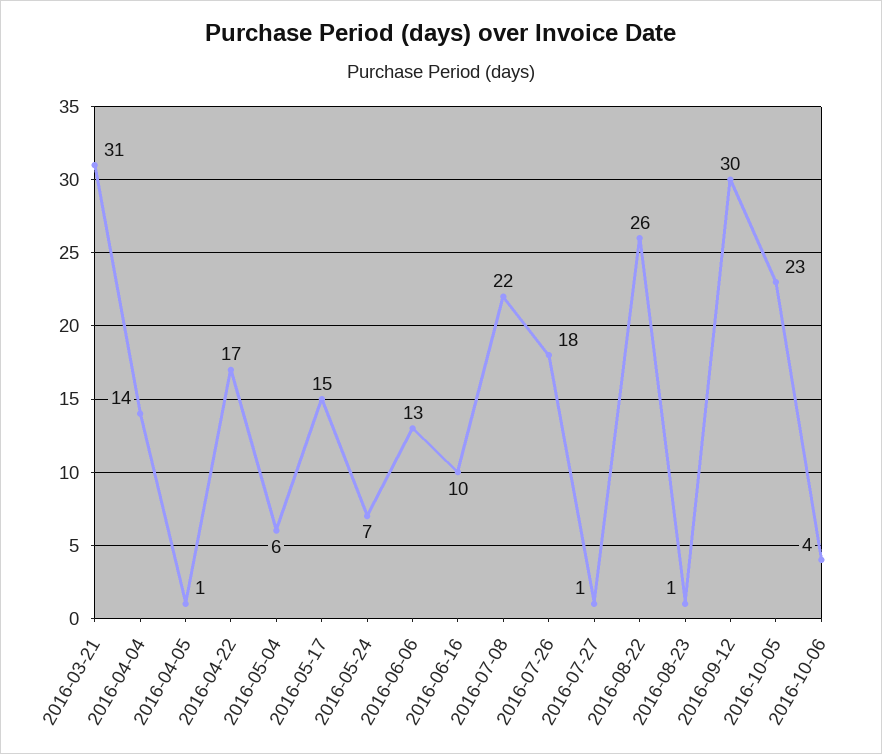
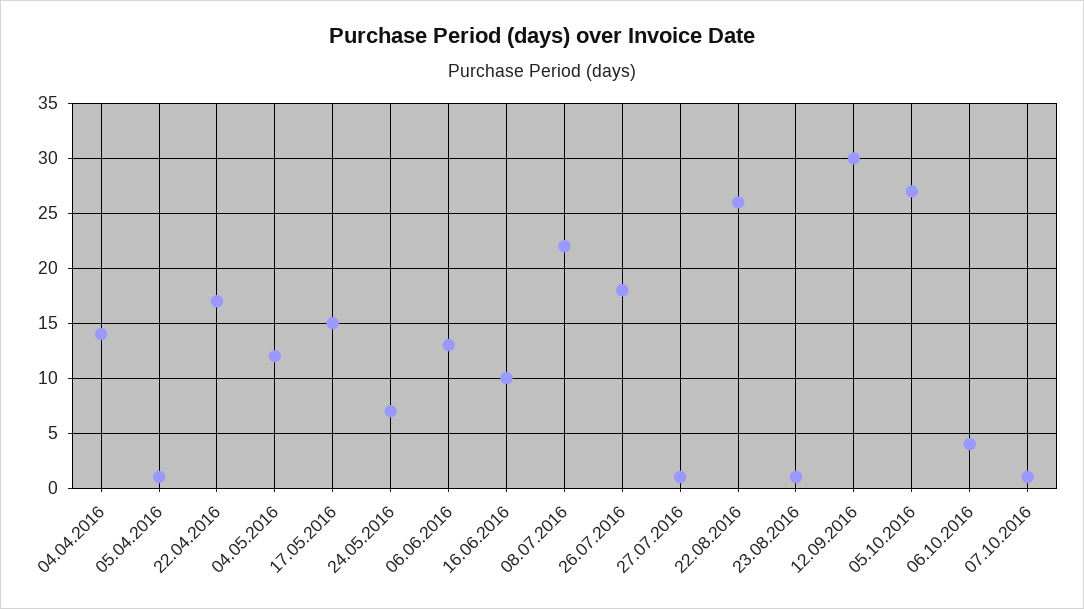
2016-03-21: 31 -> none
2016-05-04: 6 -> 12
2016-10-05: 23 -> 27
07.10.2016: none -> 1

